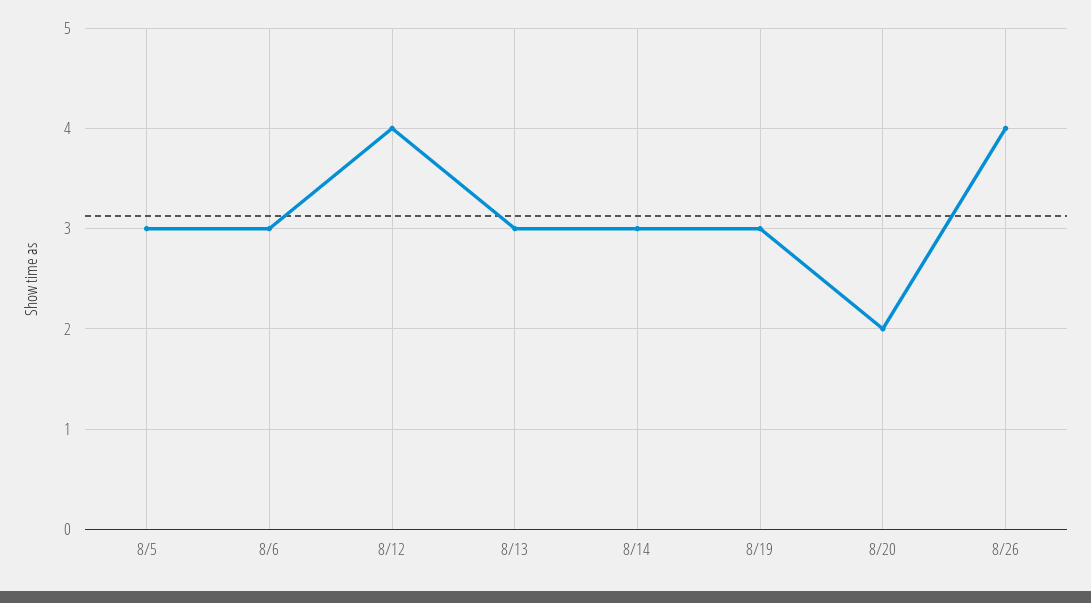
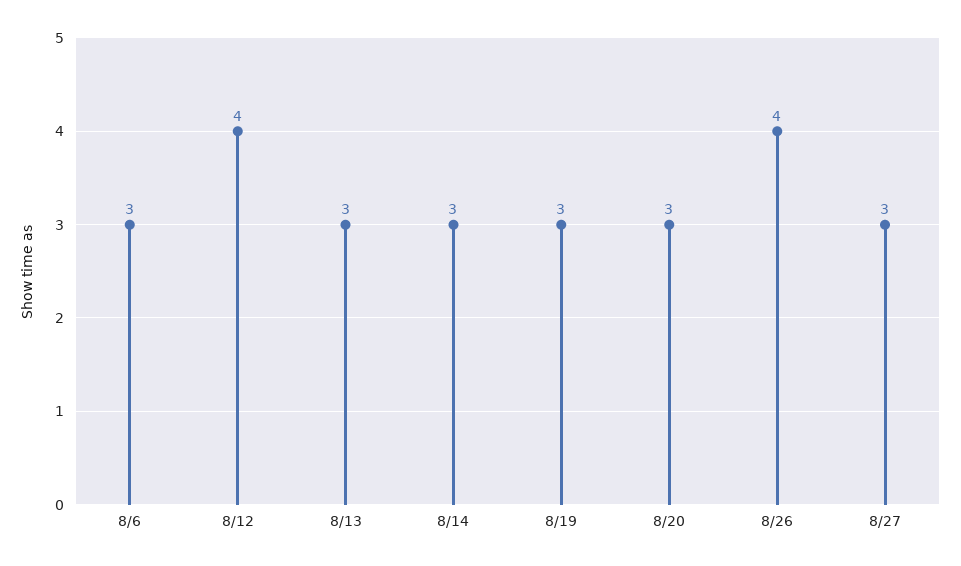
8/5: 3 -> none
8/20: 2 -> 3
8/27: none -> 3

